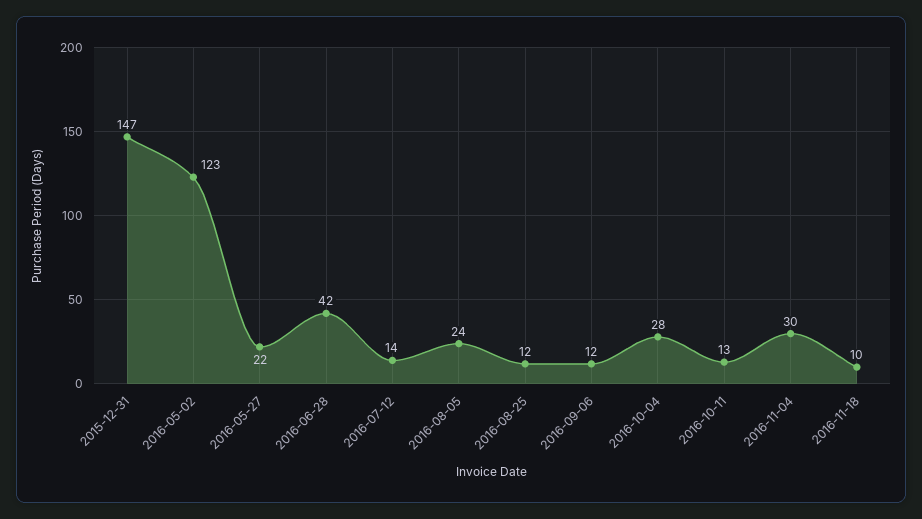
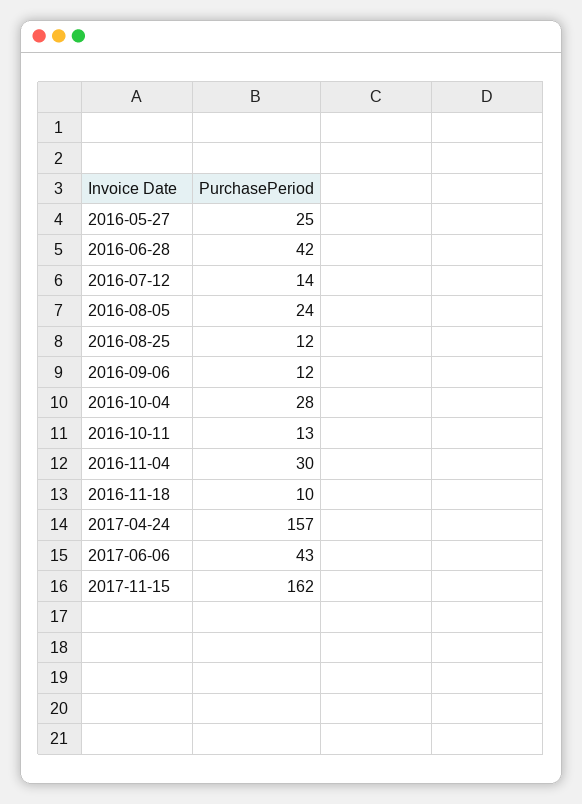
2015-12-31: 147 -> none
2016-05-02: 123 -> none
2016-05-27: 22 -> 25
2017-04-24: none -> 157
2017-06-06: none -> 43
2017-11-15: none -> 162

